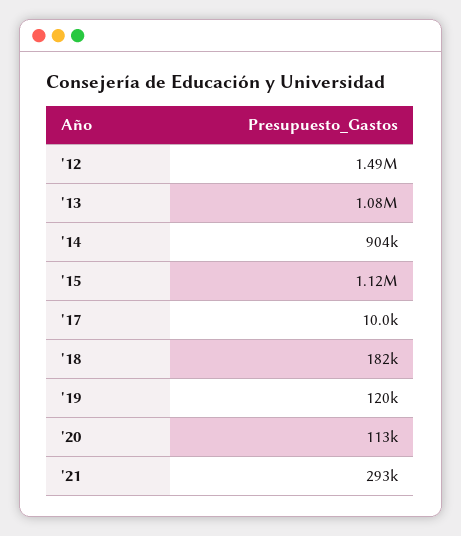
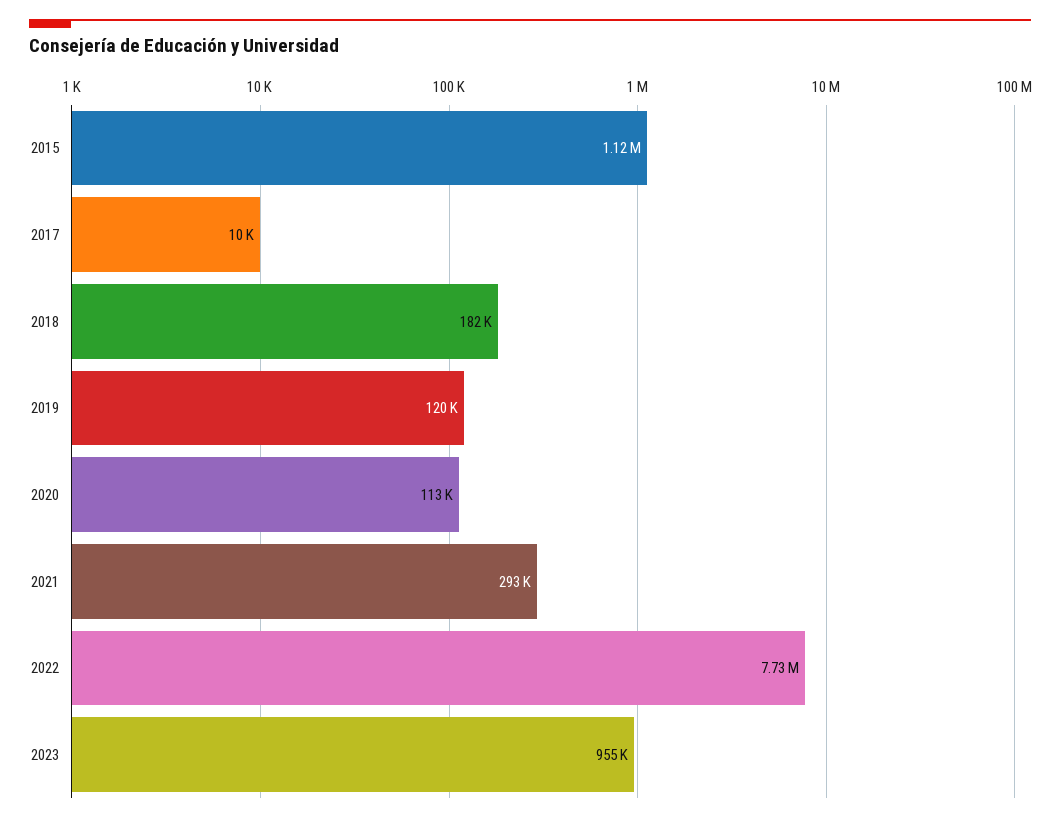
'12: 1490000 -> none
'13: 1080000 -> none
'14: 904000 -> none
2022: none -> 7730000
2023: none -> 955000

